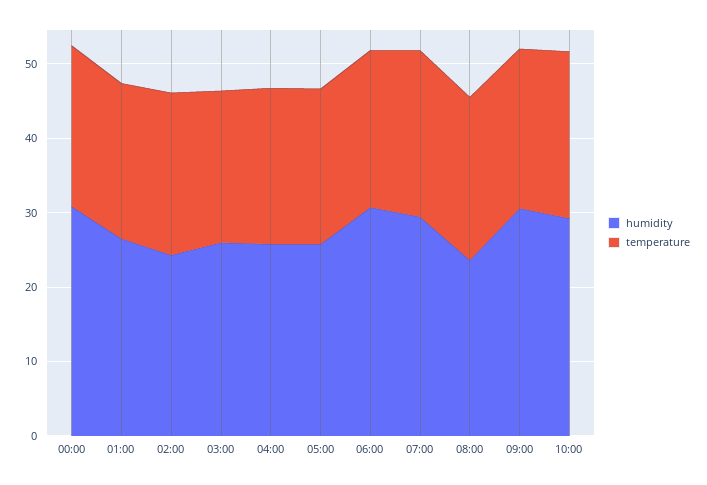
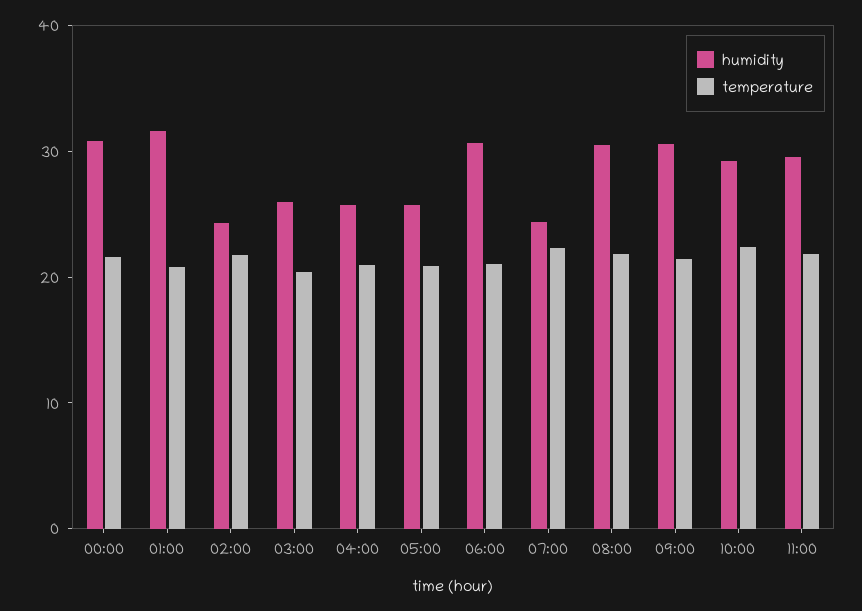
humidity, 01:00: 26 -> 32
humidity, 07:00: 30 -> 24
humidity, 08:00: 24 -> 30
humidity, 11:00: none -> 30
temperature, 11:00: none -> 22

